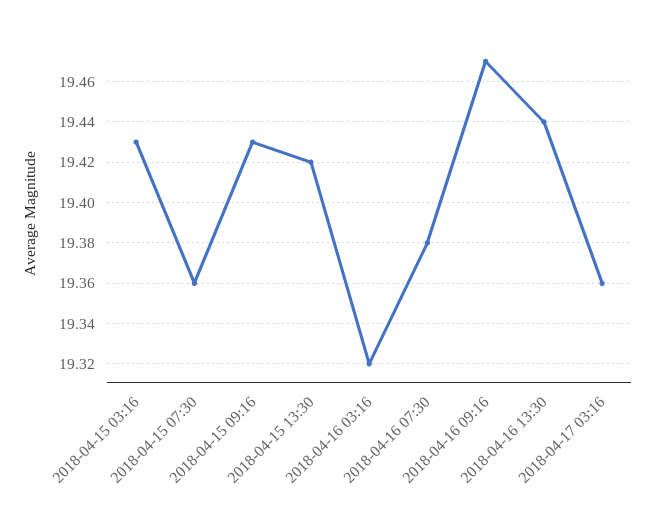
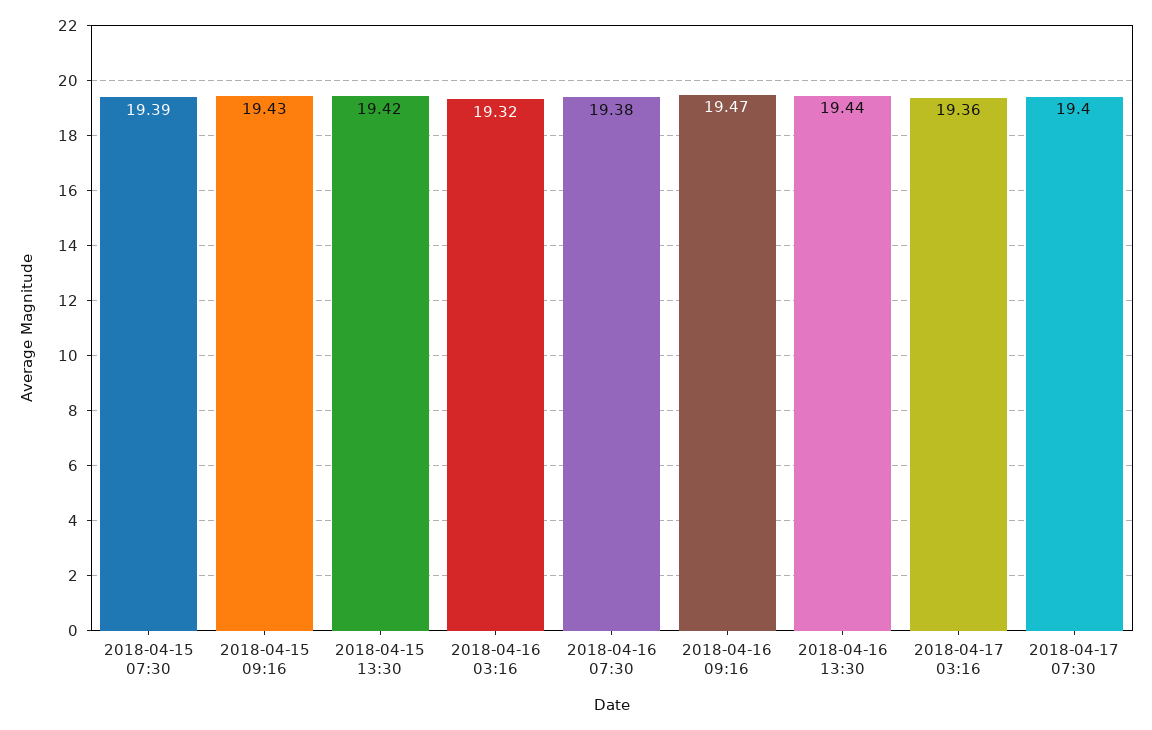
2018-04-15 03:16: 19.43 -> none
2018-04-15 07:30: 19.36 -> 19.39
2018-04-17 07:30: none -> 19.4

